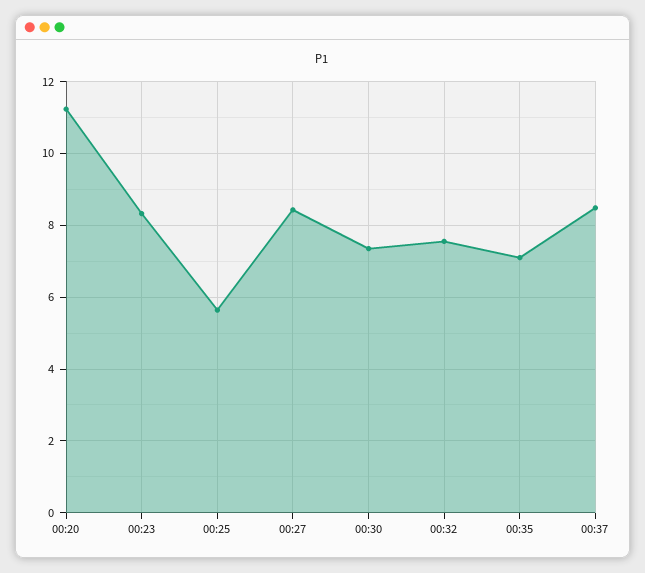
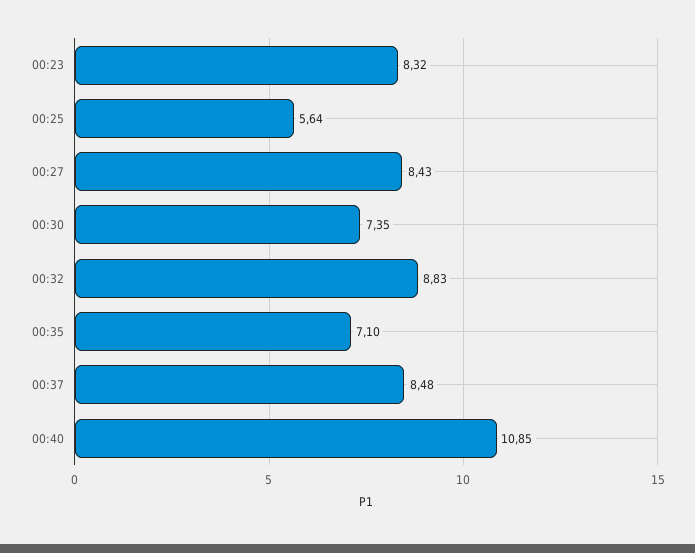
00:20: 11.2 -> none
00:32: 7.6 -> 8.83
00:40: none -> 10.85

